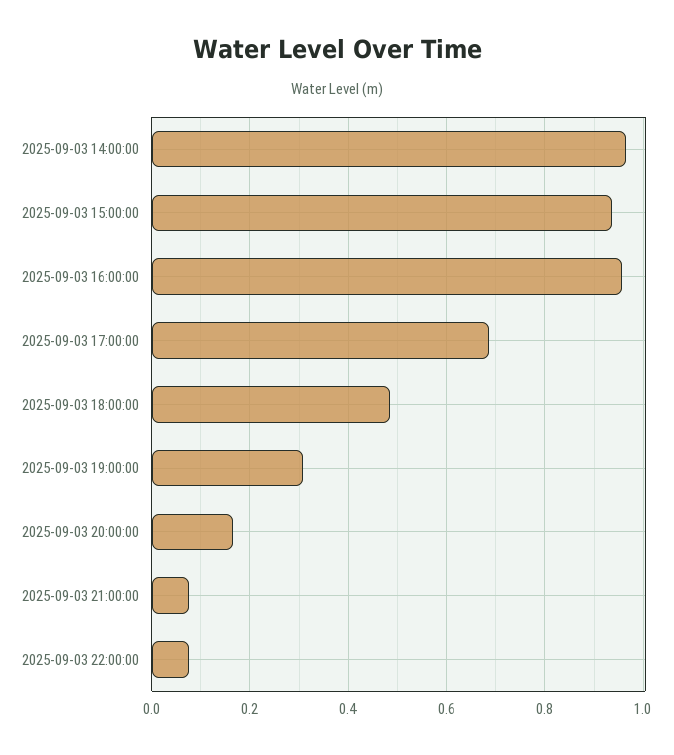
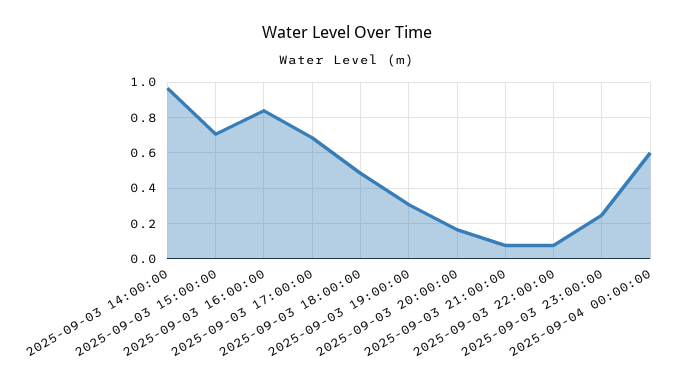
2025-09-03 15:00:00: 0.94 -> 0.7
2025-09-03 16:00:00: 0.96 -> 0.85
2025-09-03 23:00:00: none -> 0.25
2025-09-04 00:00:00: none -> 0.6

